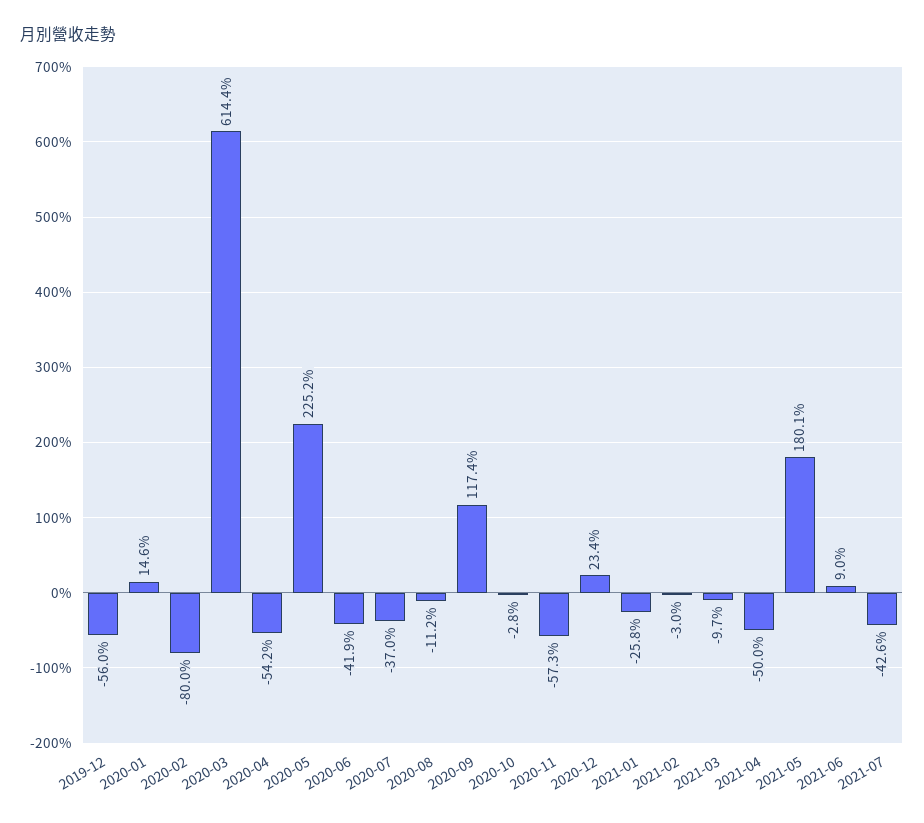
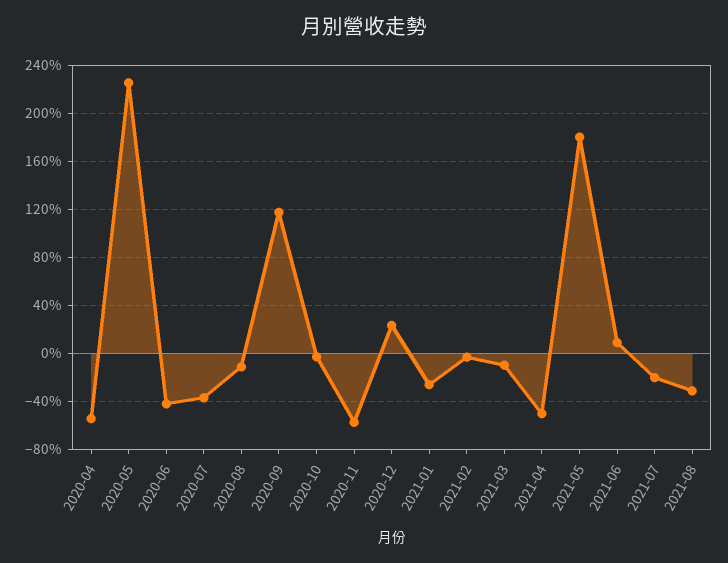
2019-12: -56 -> none
2020-01: 14.6 -> none
2020-02: -80 -> none
2020-03: 614.4 -> none
2021-07: -42.6 -> -20
2021-08: none -> -30

